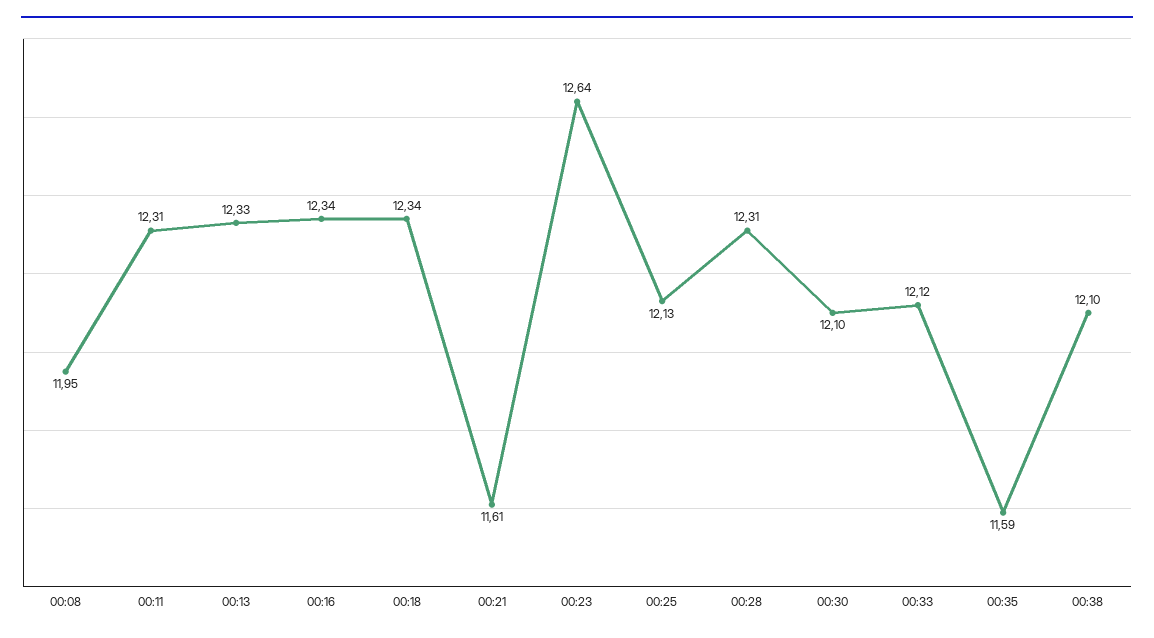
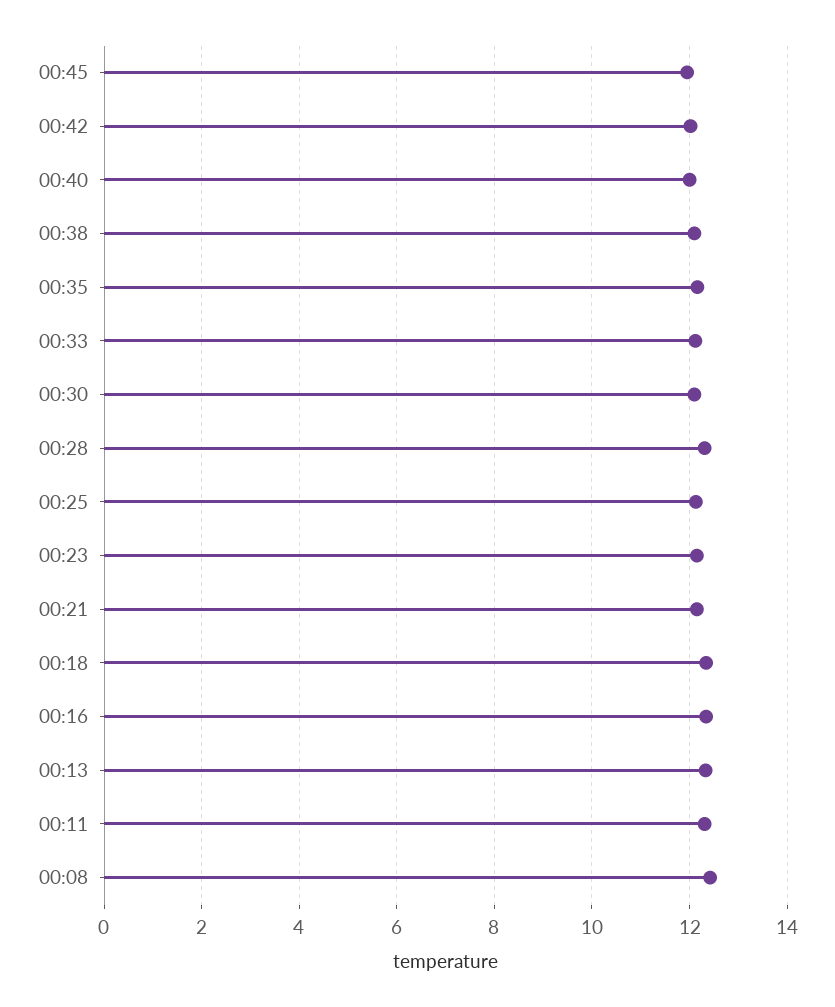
00:08: 11.95 -> 12.4
00:21: 11.61 -> 12.2
00:23: 12.64 -> 12.2
00:35: 11.59 -> 12.2
00:45: none -> 12
00:42: none -> 12
00:40: none -> 12

